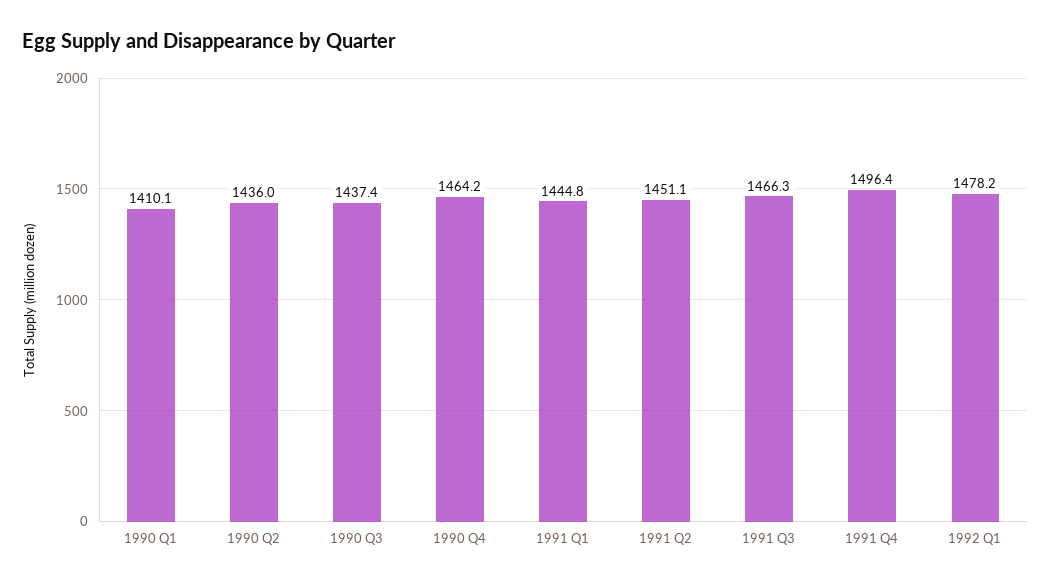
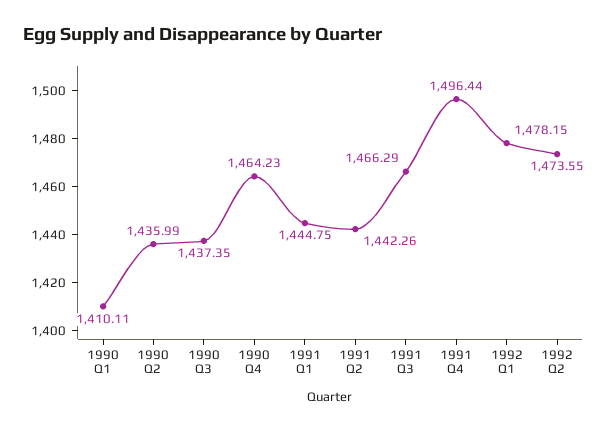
1991 Q2: 1451.1 -> 1442.26
1992 Q2: none -> 1473.55

